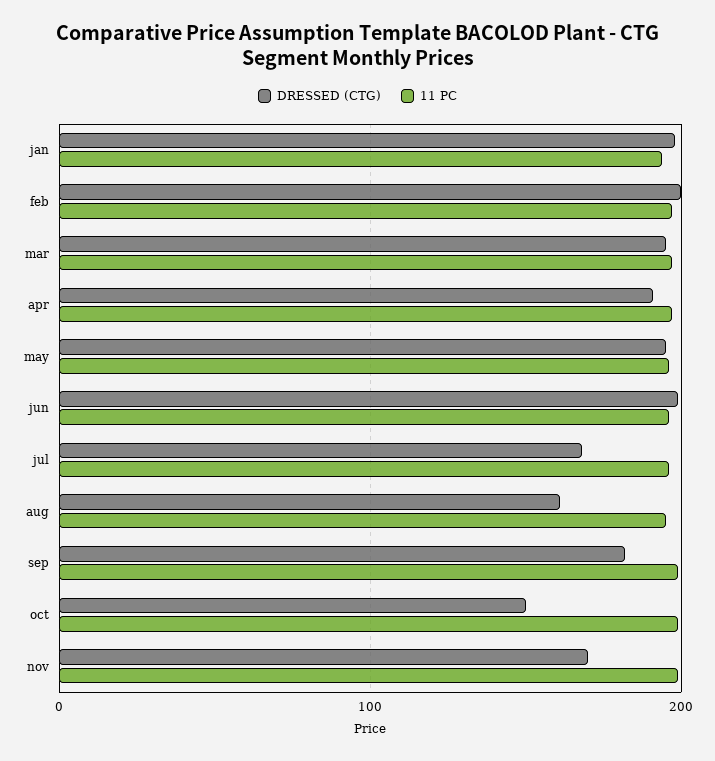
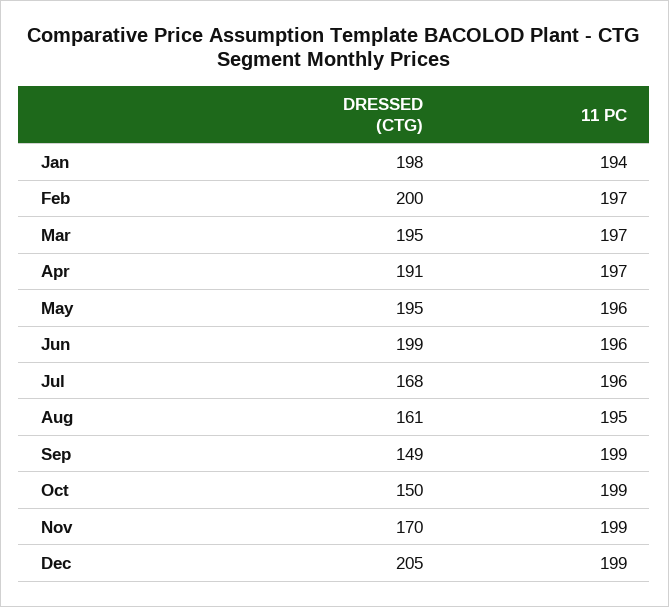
DRESSED (CTG), sep: 180 -> 149
DRESSED (CTG), Dec: none -> 205
11 PC, Dec: none -> 199

